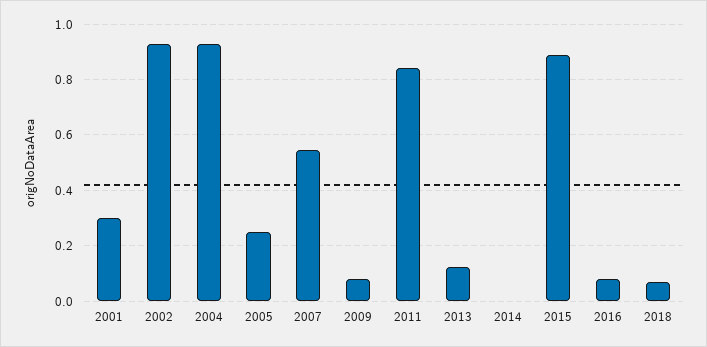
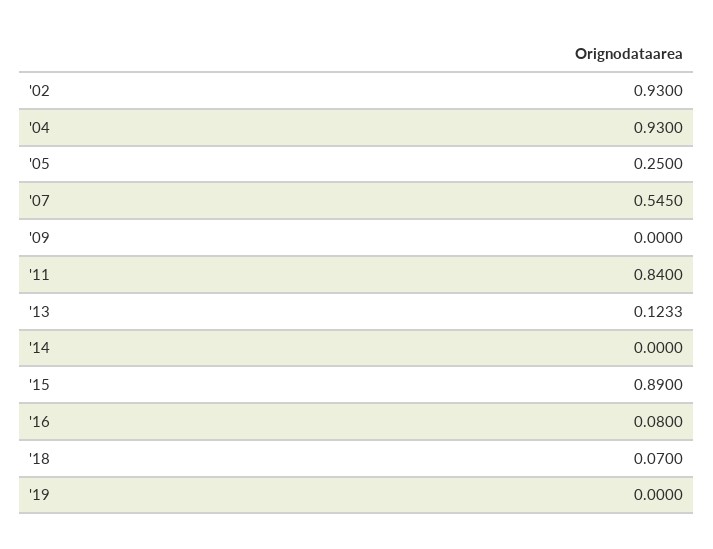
2001: 0.3 -> none
2009: 0.075 -> 0
'19: none -> 0

